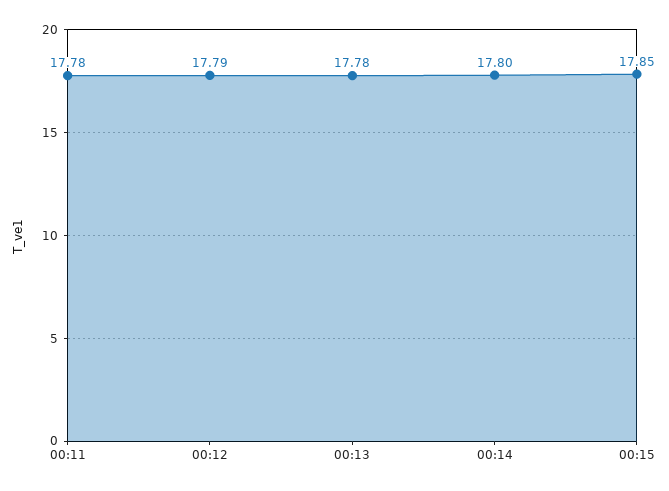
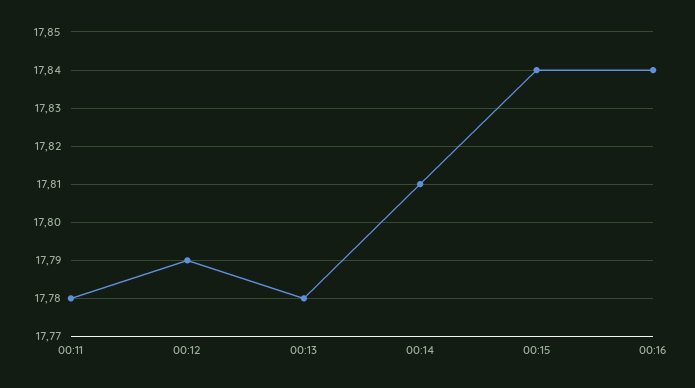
00:14: 17.8 -> 17.81
00:15: 17.85 -> 17.84
00:16: none -> 17.84

